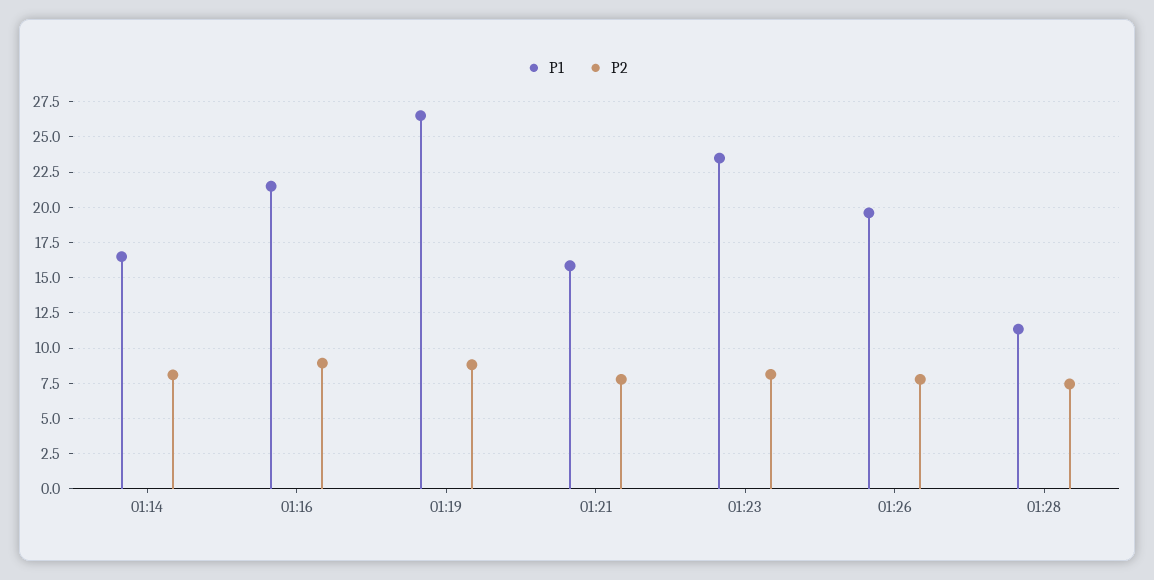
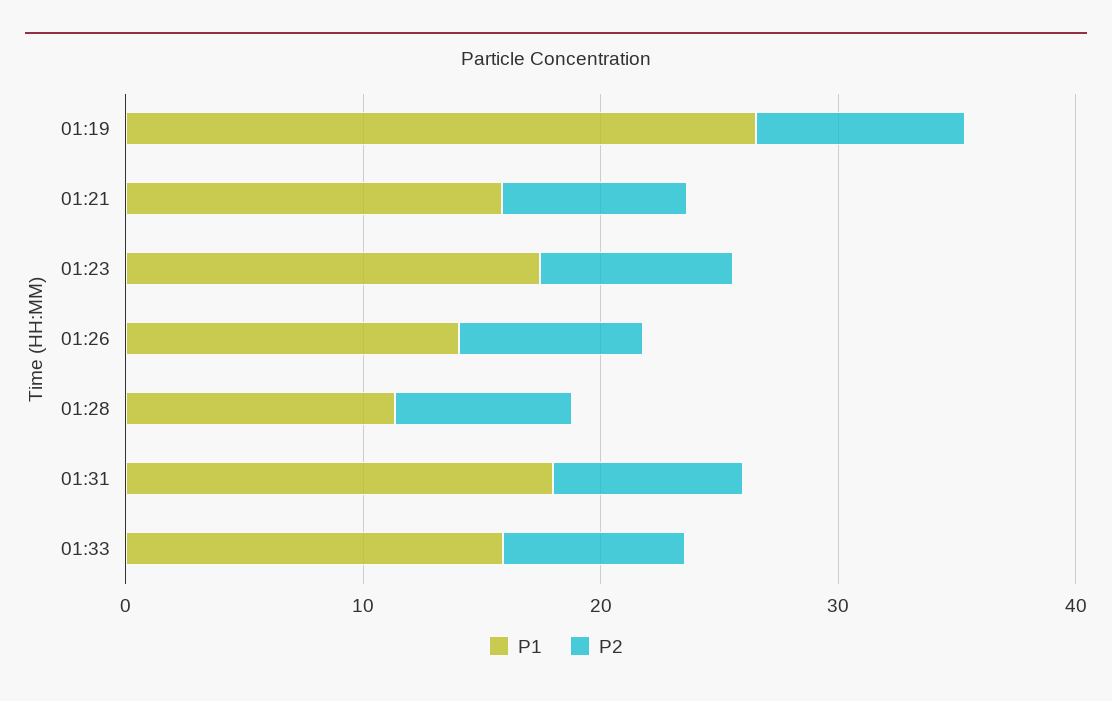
P1, 01:14: 16.5 -> none
P2, 01:14: 8 -> none
P1, 01:16: 21.5 -> none
P2, 01:16: 9 -> none
P1, 01:23: 23.5 -> 18
P1, 01:26: 19.5 -> 14
P1, 01:31: none -> 18
P2, 01:31: none -> 8
P1, 01:33: none -> 16
P2, 01:33: none -> 8

